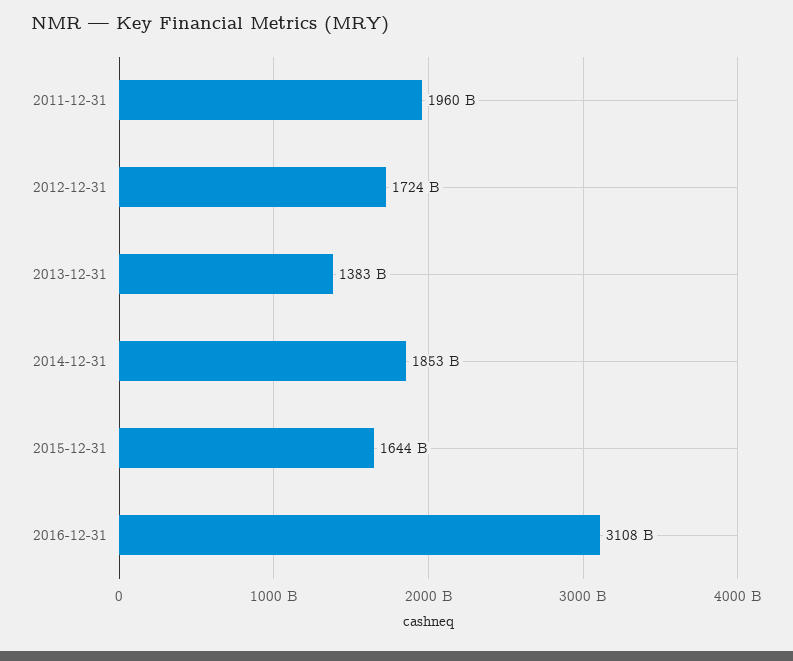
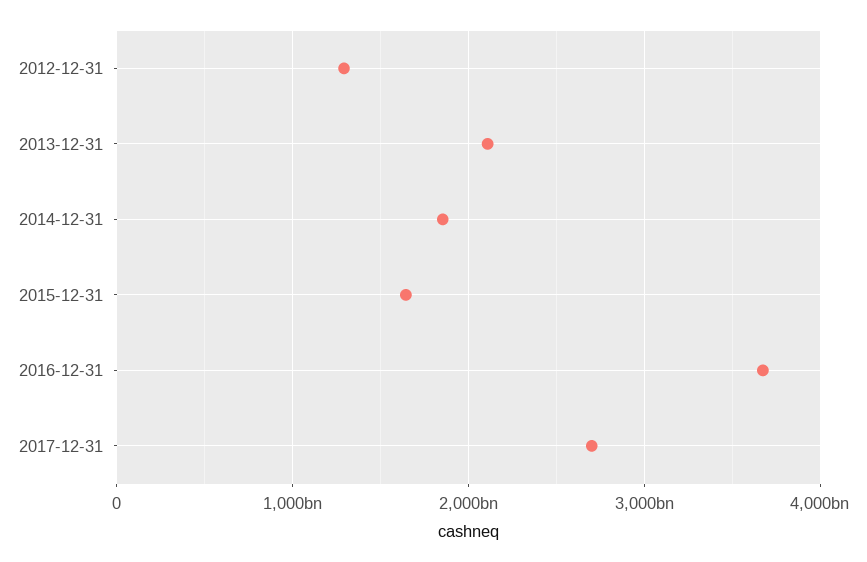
2011-12-31: 1960000000000 -> none
2012-12-31: 1724000000000 -> 1300000000000
2013-12-31: 1383000000000 -> 2100000000000
2016-12-31: 3108000000000 -> 3700000000000
2017-12-31: none -> 2700000000000

